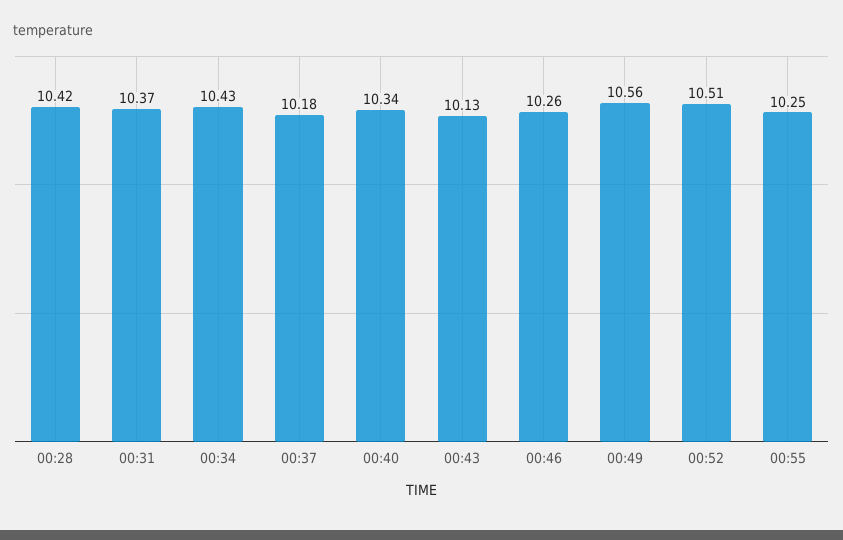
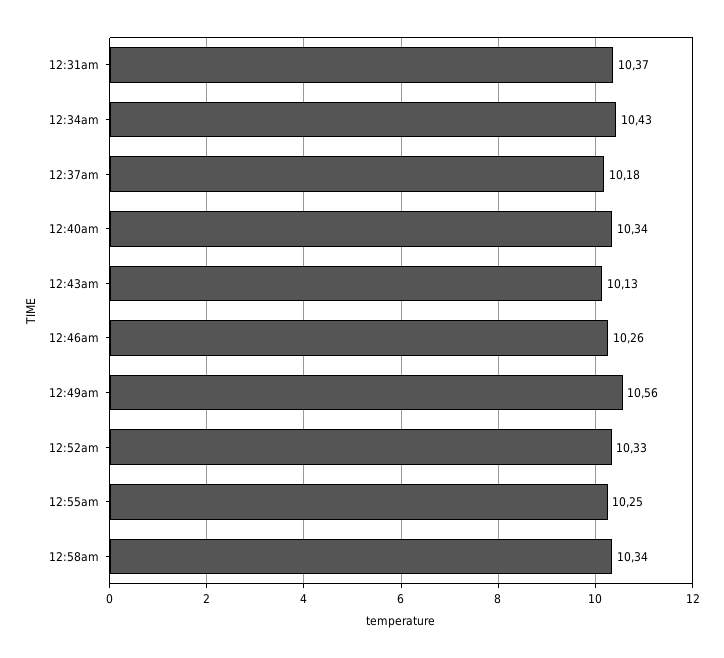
00:28: 10.42 -> none
00:52: 10.51 -> 10.33
12:58am: none -> 10.34

